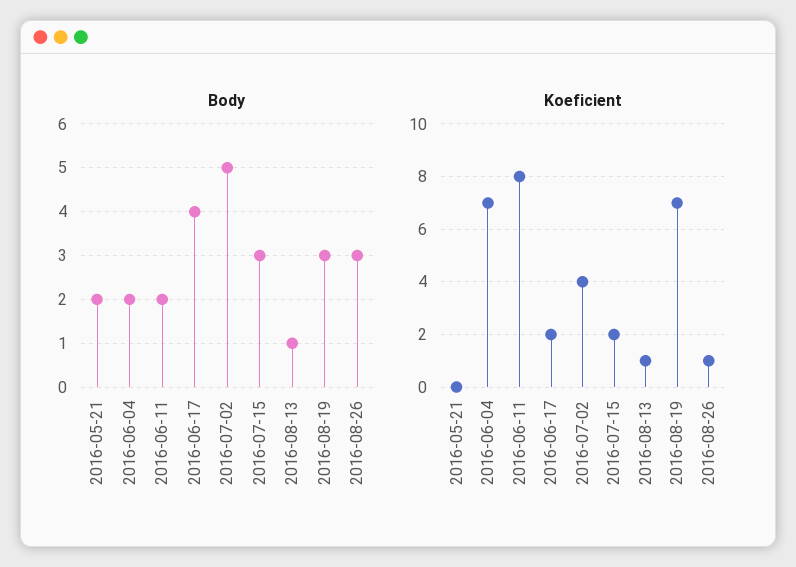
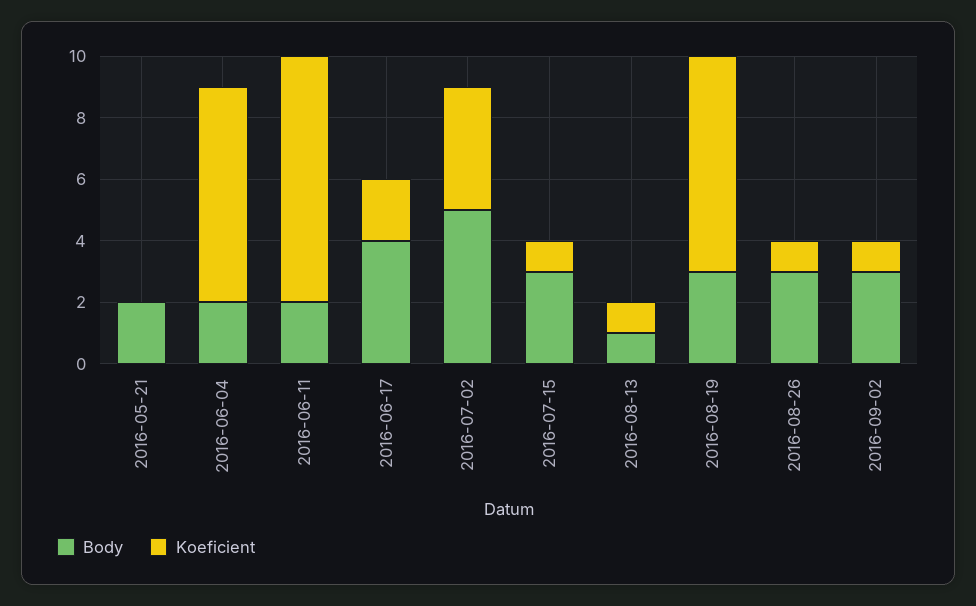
Koeficient, 2016-07-15: 2 -> 1
Body, 2016-09-02: none -> 3
Koeficient, 2016-09-02: none -> 1

